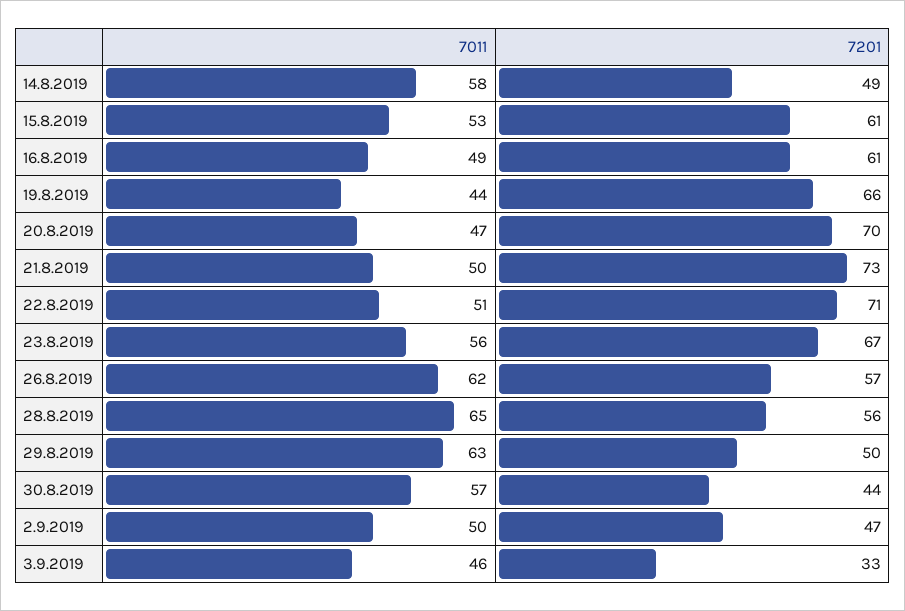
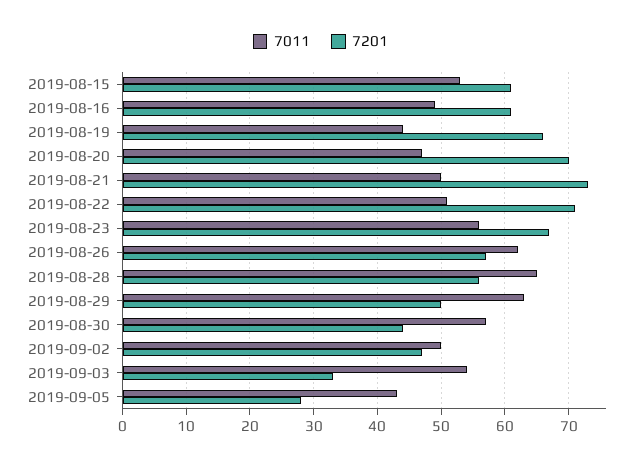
7011, 14.8.2019: 58 -> none
7201, 14.8.2019: 49 -> none
7011, 3.9.2019: 46 -> 54
7011, 2019-09-05: none -> 43
7201, 2019-09-05: none -> 28

